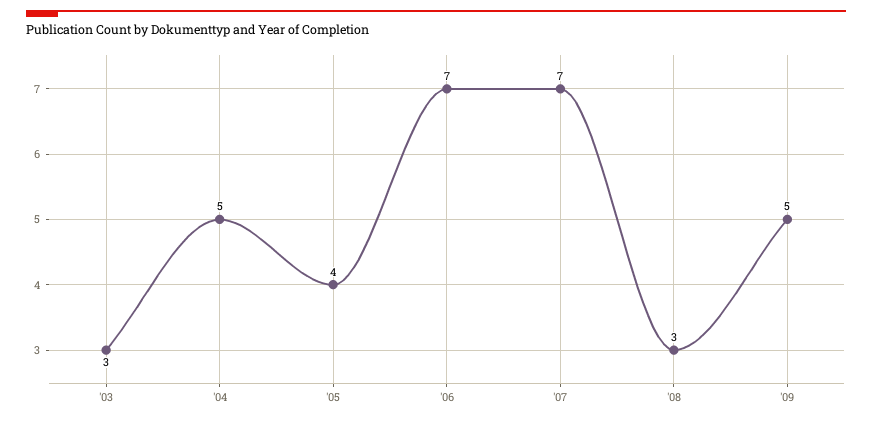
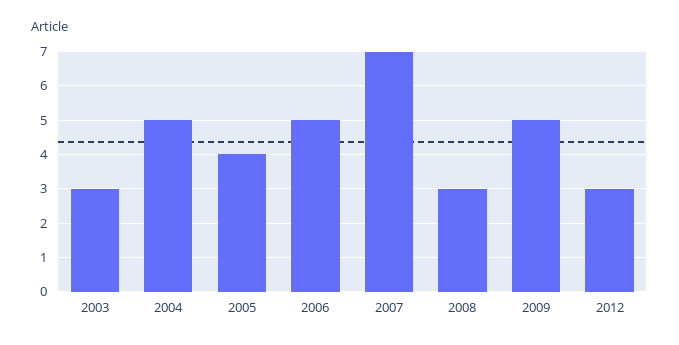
'06: 7 -> 5
2012: none -> 3

